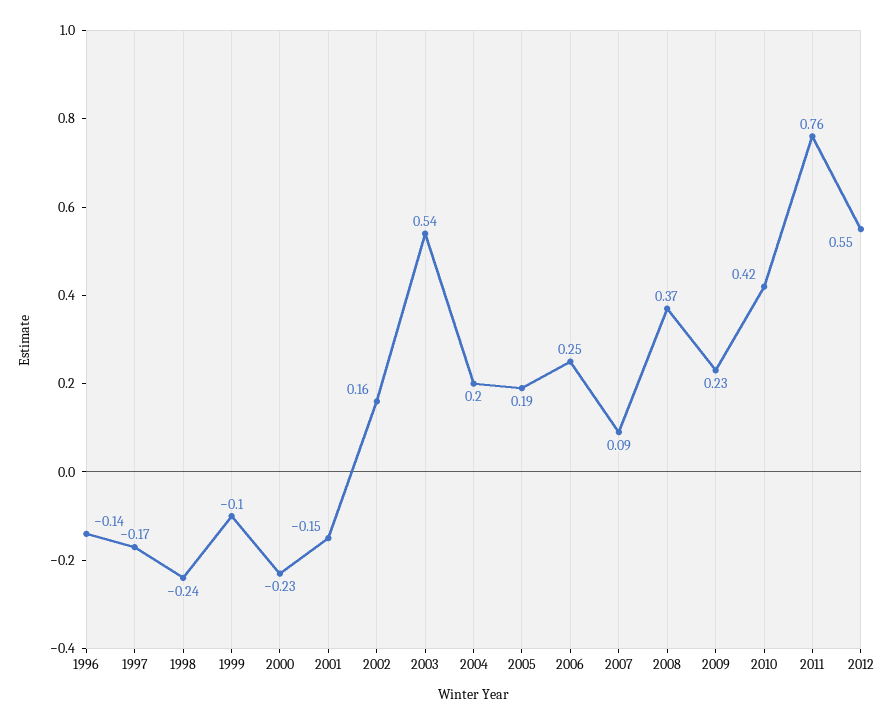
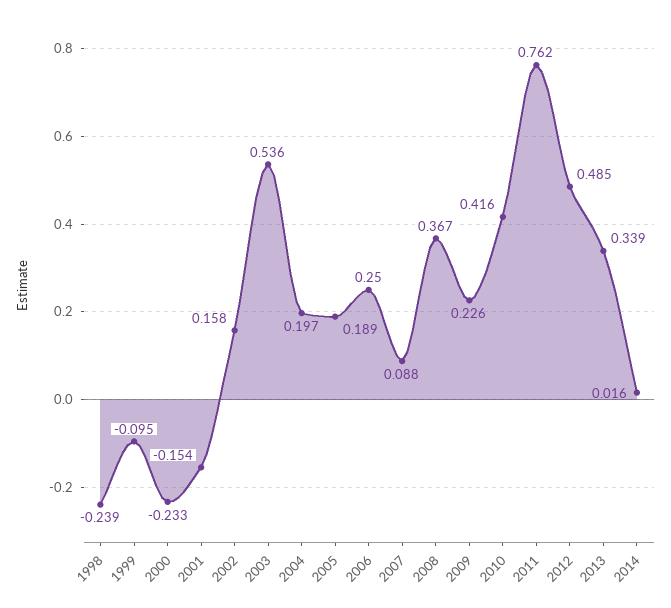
1996: -0.14 -> none
1997: -0.17 -> none
2012: 0.55 -> 0.485
2013: none -> 0.339
2014: none -> 0.016

